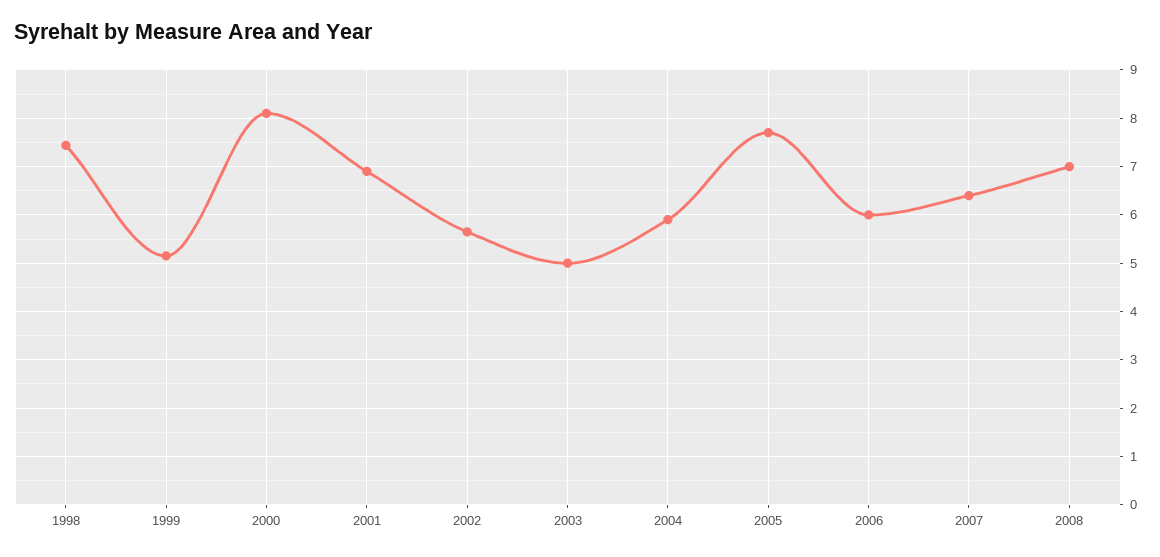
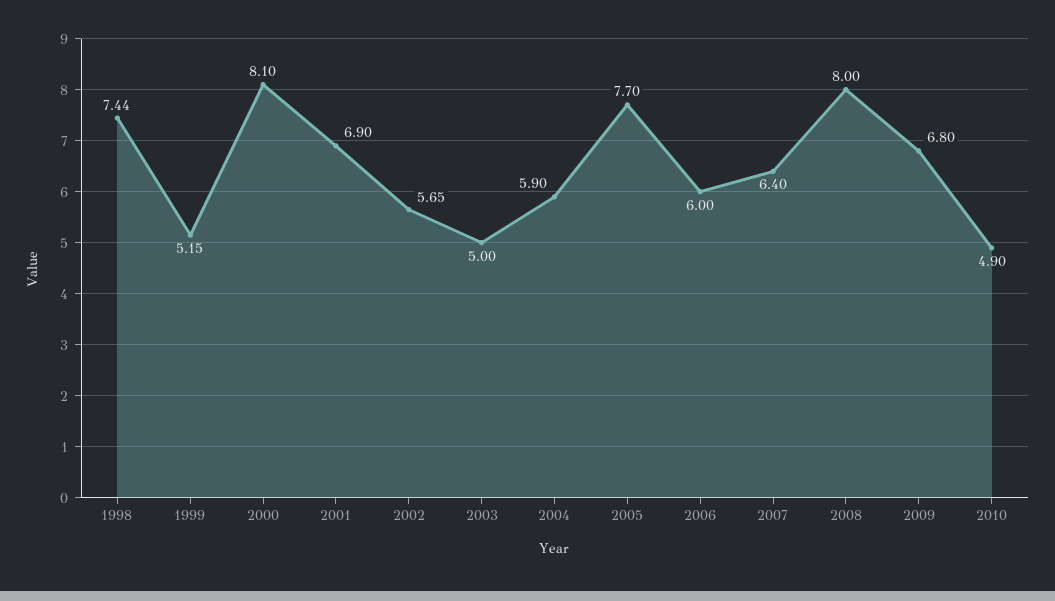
2008: 7 -> 8
2009: none -> 6.8
2010: none -> 4.9

